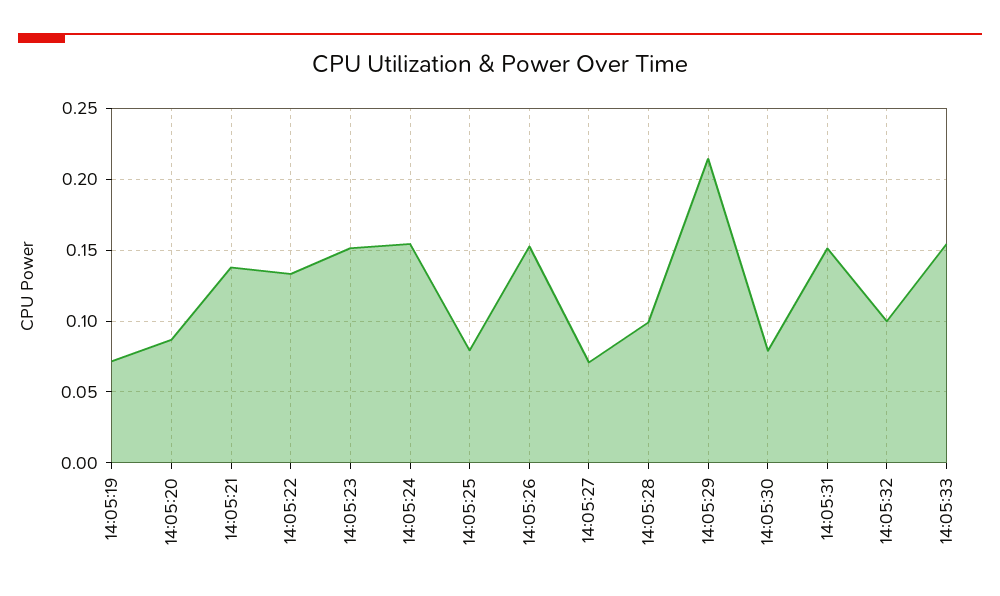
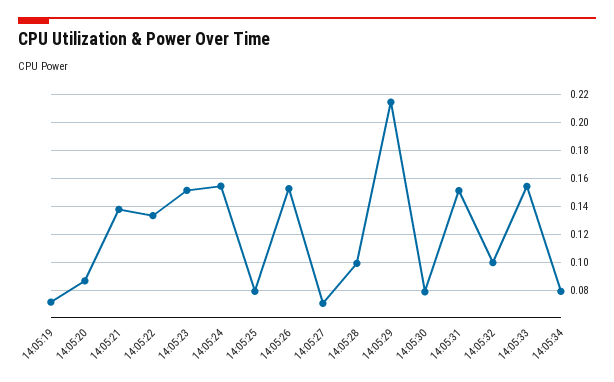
14:05:34: none -> 0.08

